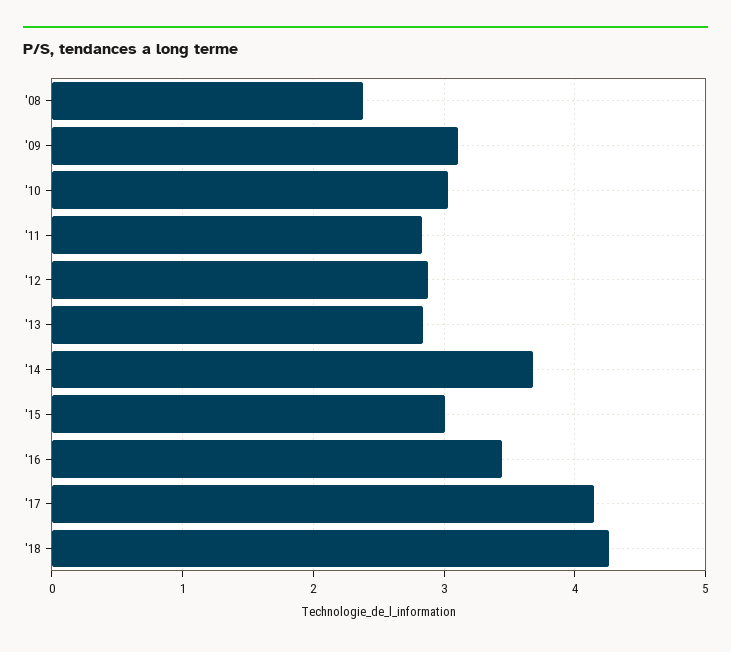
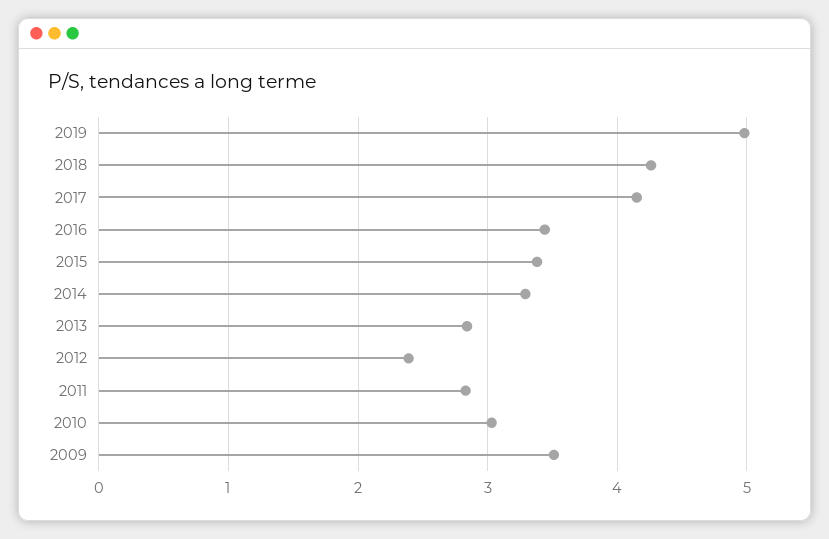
'08: 2.4 -> none
'09: 3.1 -> 3.5
'12: 2.9 -> 2.4
'14: 3.7 -> 3.3
'15: 3 -> 3.4
2019: none -> 5

